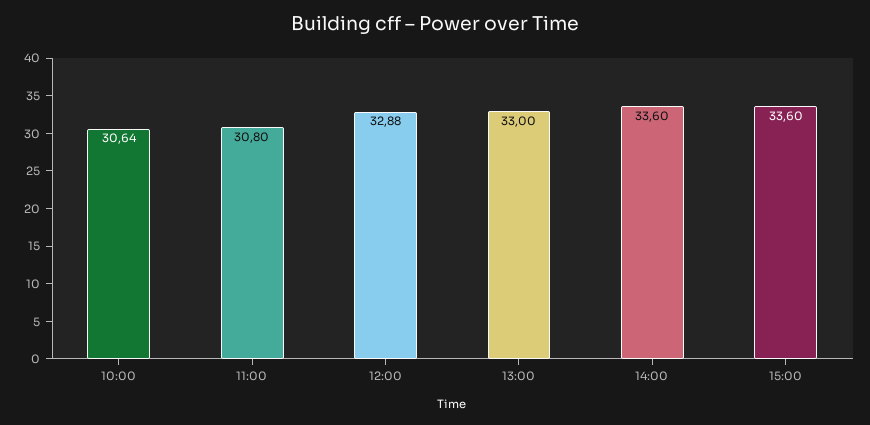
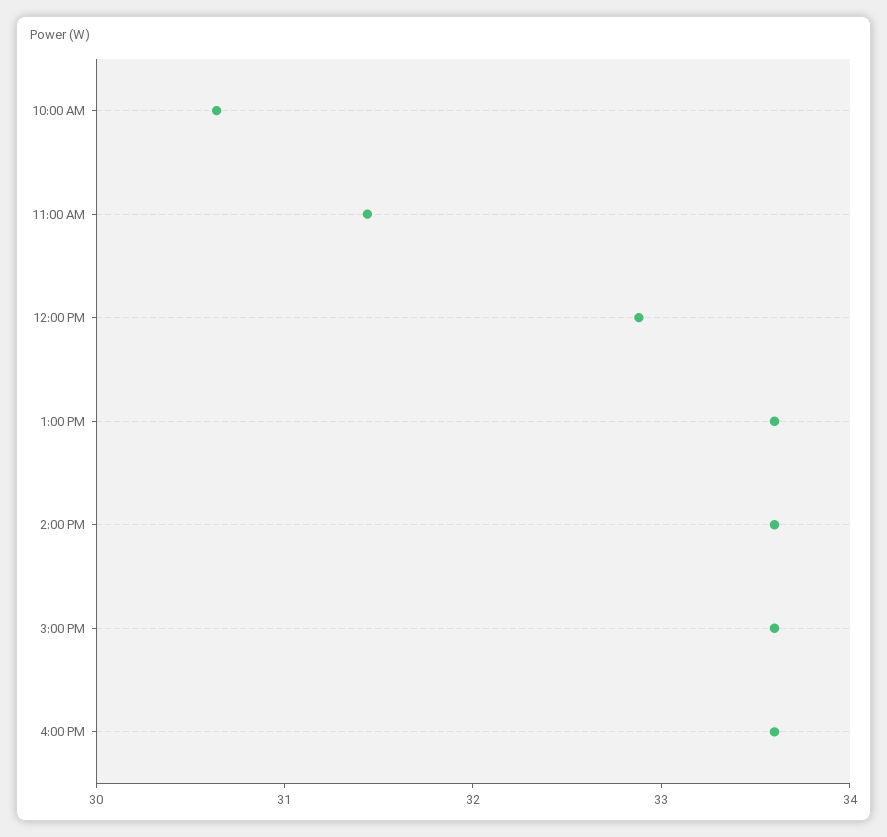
11:00: 30.8 -> 31.4
13:00: 33 -> 33.6
4:00 PM: none -> 33.6

